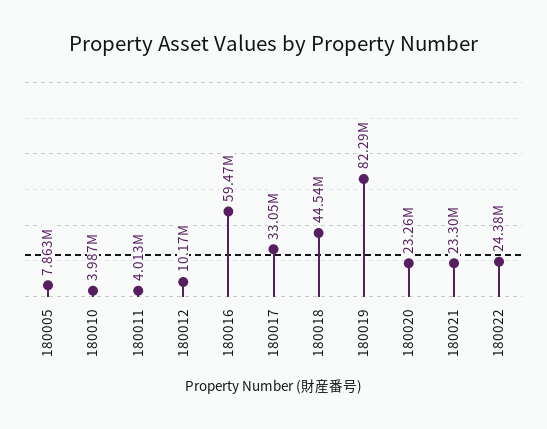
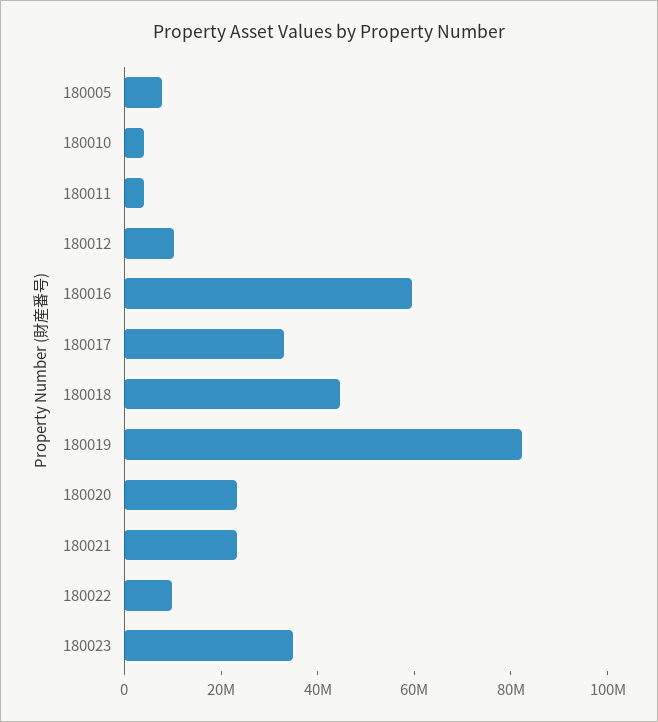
180022: 24380000 -> 10000000
180023: none -> 35000000

